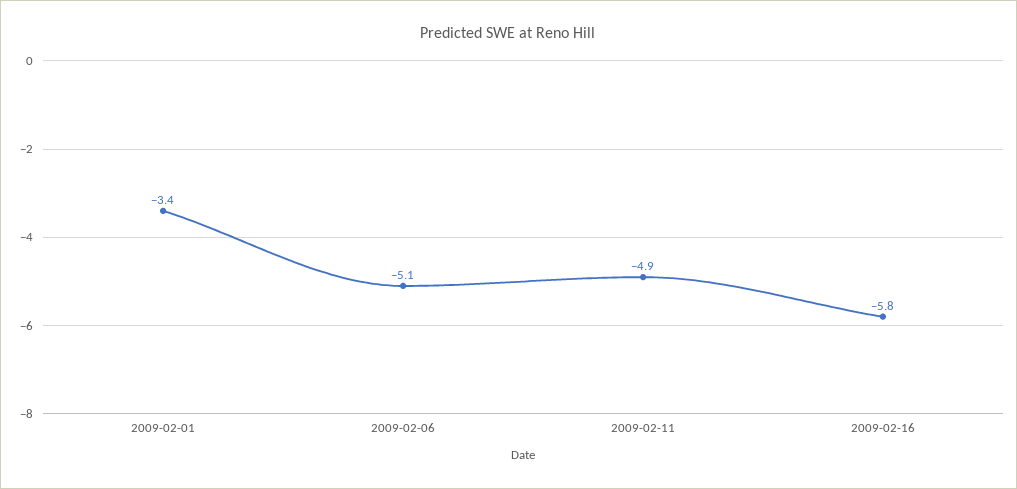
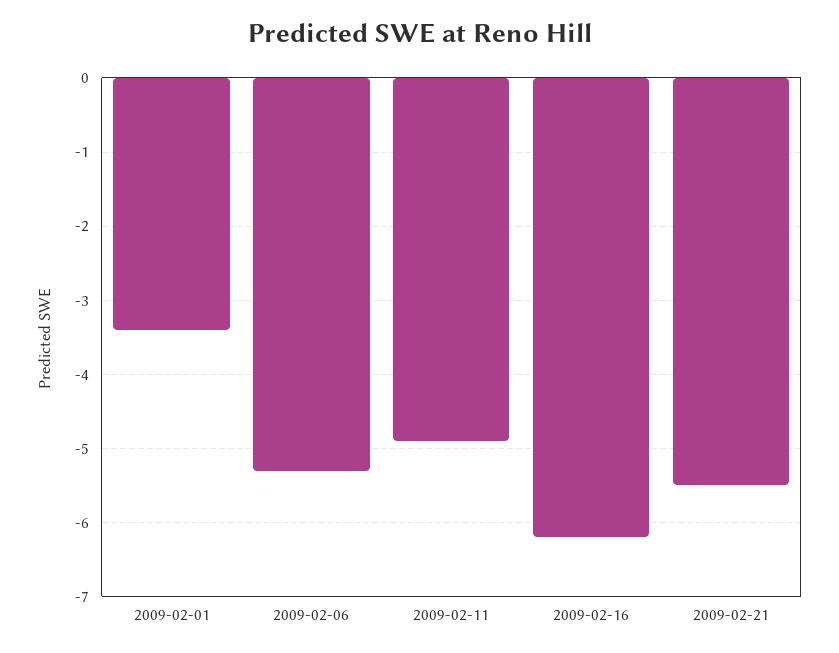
2009-02-06: -5.1 -> -5.3
2009-02-16: -5.8 -> -6.2
2009-02-21: none -> -5.5

